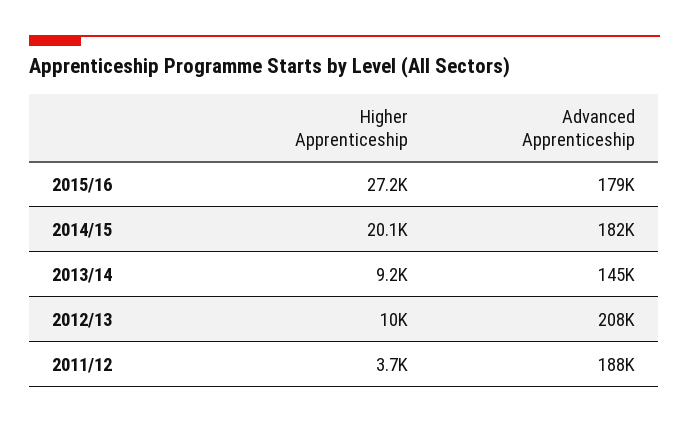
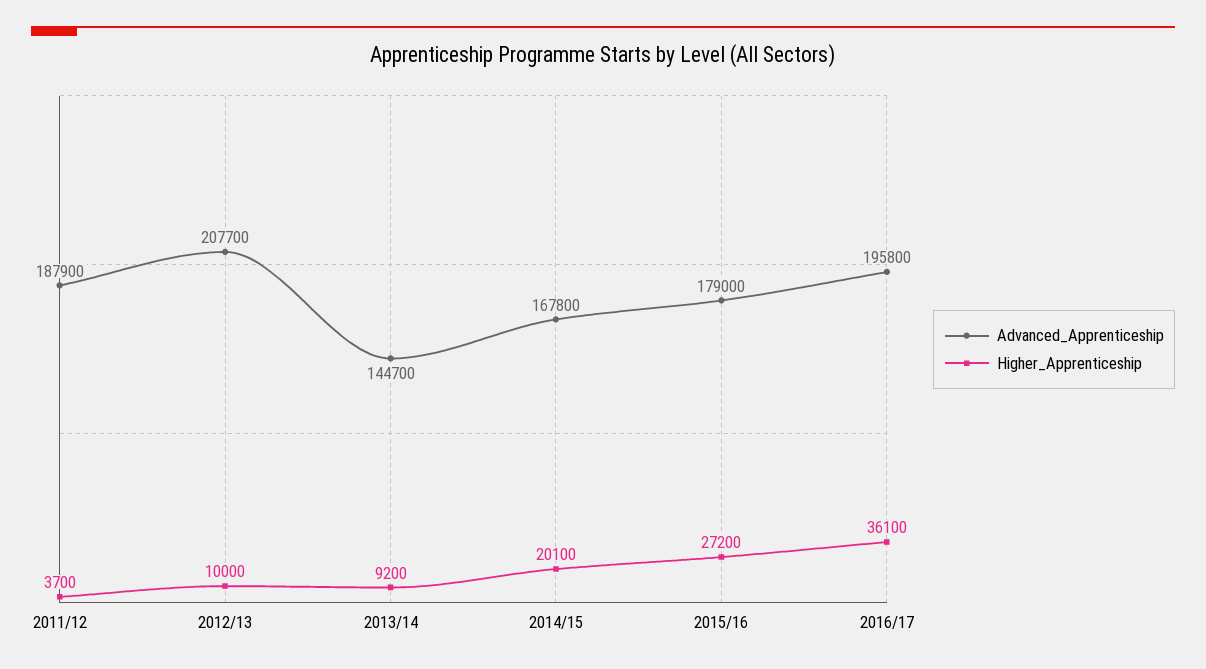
Advanced Apprenticeship, 2014/15: 182000 -> 167800
Advanced Apprenticeship, 2016/17: none -> 195800
Higher Apprenticeship, 2016/17: none -> 36100

